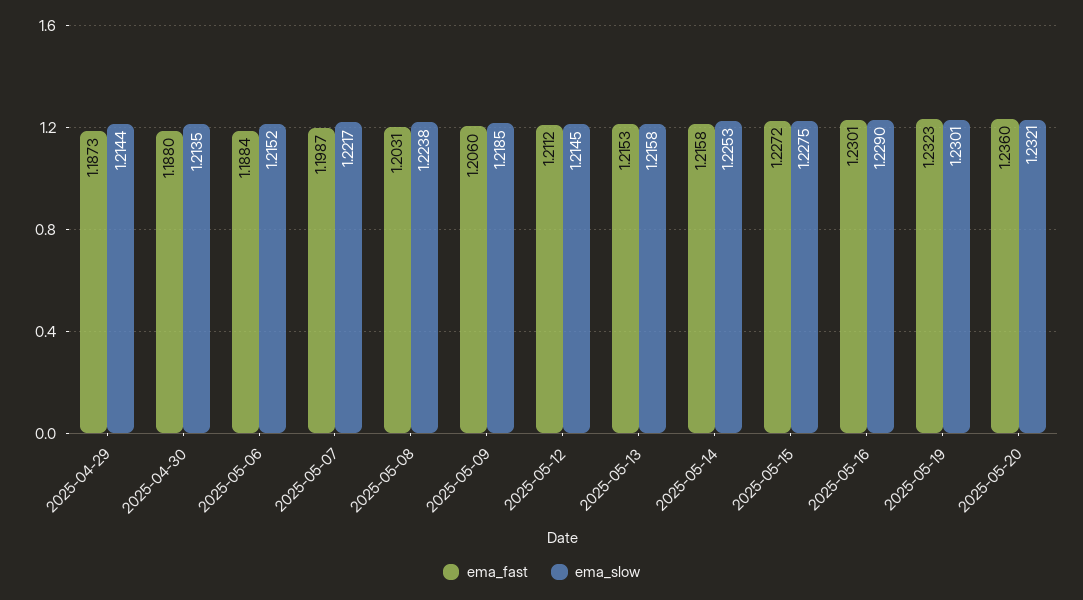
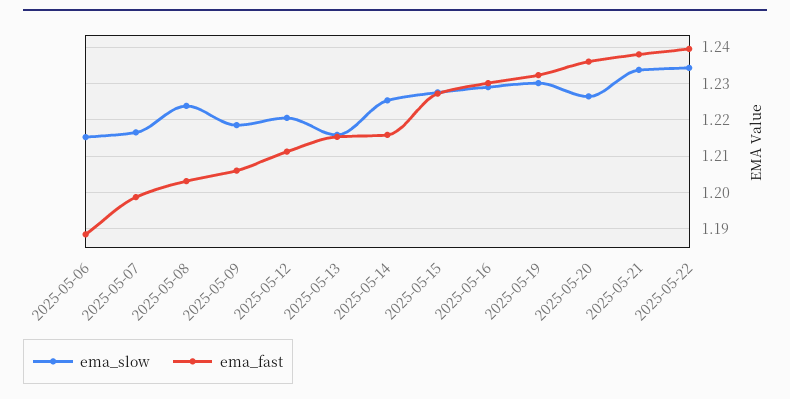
ema_fast, 2025-04-29: 1.1873 -> none
ema_slow, 2025-04-29: 1.2144 -> none
ema_fast, 2025-04-30: 1.188 -> none
ema_slow, 2025-04-30: 1.2135 -> none
ema_slow, 2025-05-07: 1.2217 -> 1.216
ema_slow, 2025-05-12: 1.2145 -> 1.22
ema_slow, 2025-05-20: 1.2321 -> 1.226
ema_slow, 2025-05-21: none -> 1.234
ema_fast, 2025-05-21: none -> 1.238
ema_slow, 2025-05-22: none -> 1.234
ema_fast, 2025-05-22: none -> 1.24

